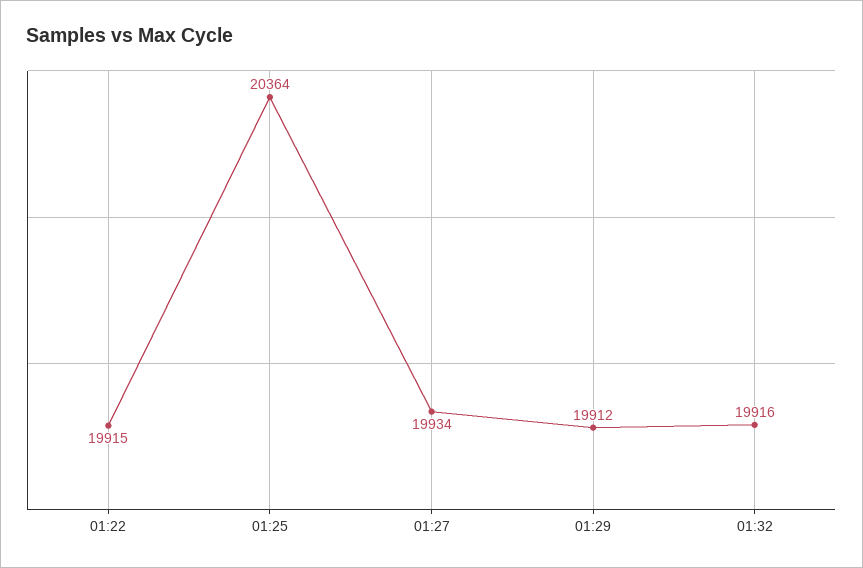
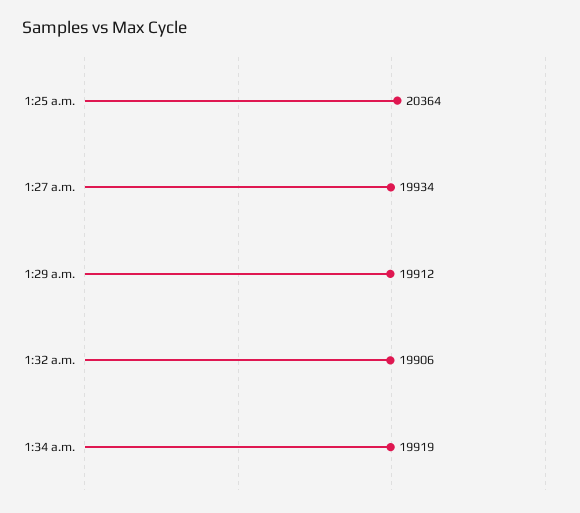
01:22: 19915 -> none
01:32: 19916 -> 19906
1:34 a.m.: none -> 19919

